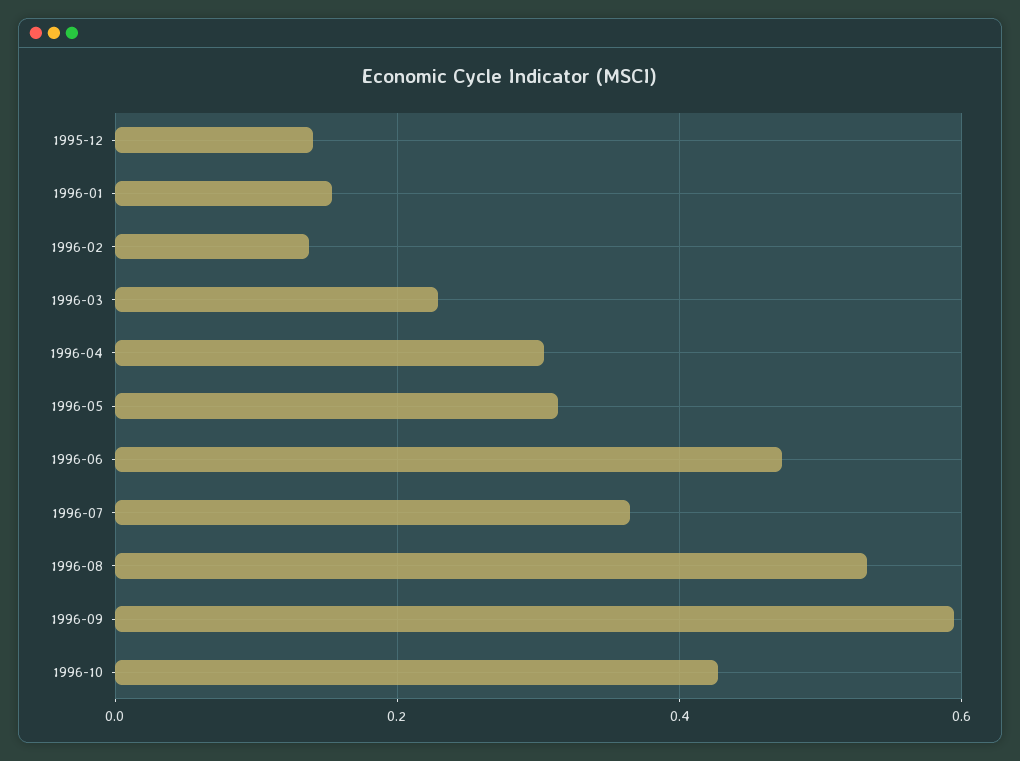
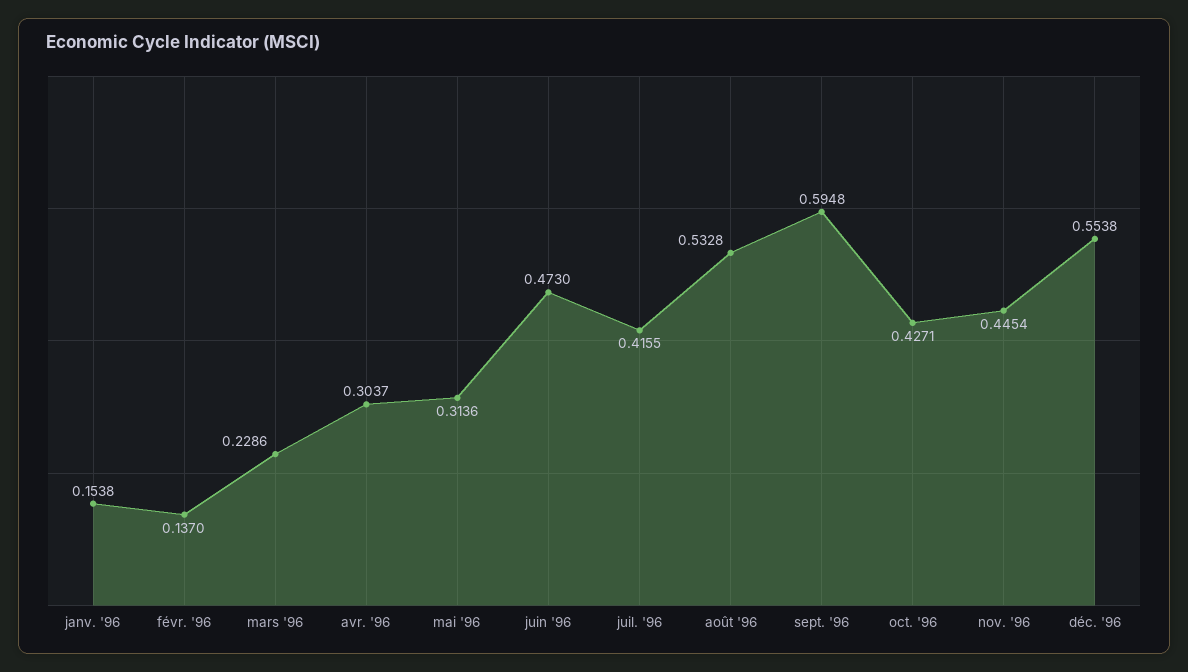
1995-12: 0.14 -> none
1996-07: 0.36 -> 0.4155
nov. '96: none -> 0.4454
déc. '96: none -> 0.5538

